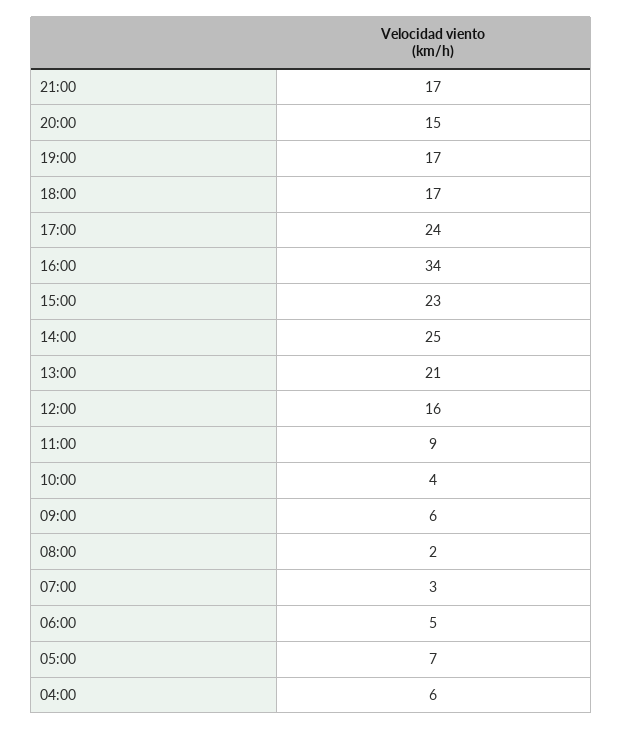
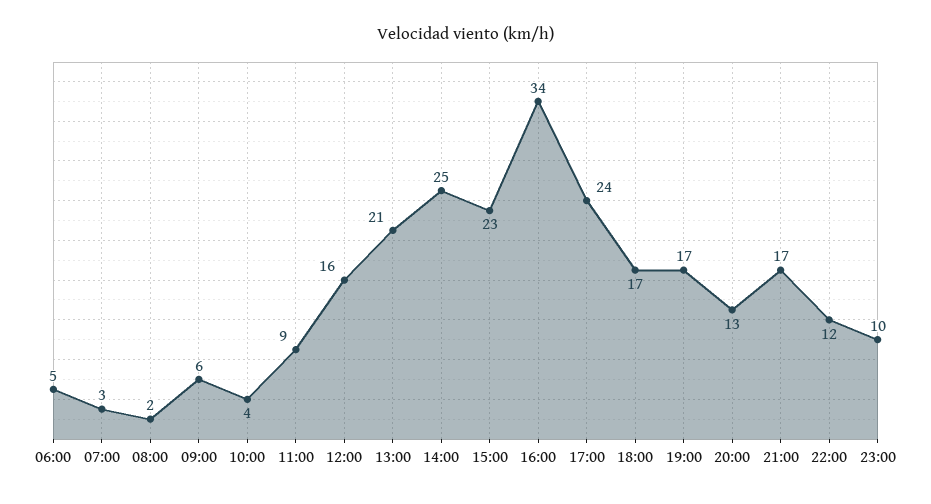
20:00: 15 -> 13
05:00: 7 -> none
04:00: 6 -> none
22:00: none -> 12
23:00: none -> 10

